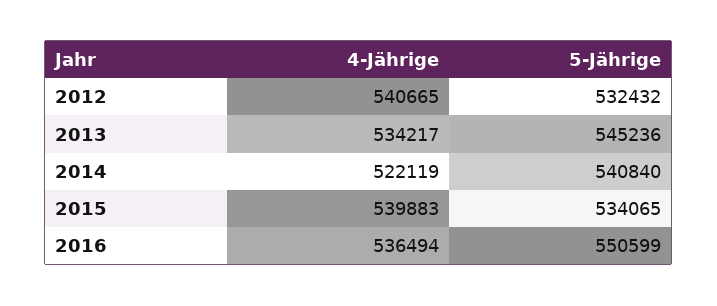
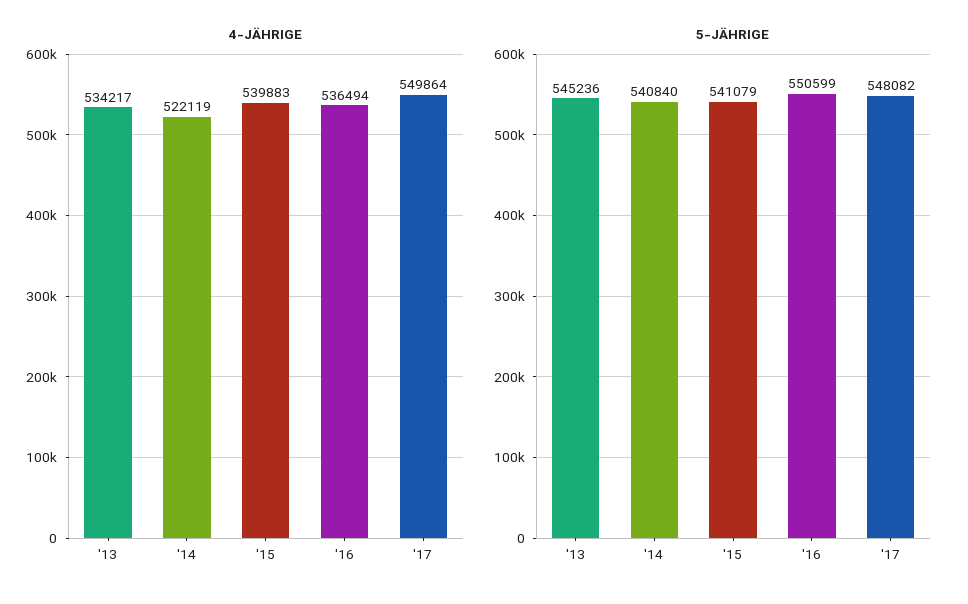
4-Jährige, 2012: 540665 -> none
5-Jährige, 2012: 532432 -> none
5-Jährige, 2015: 534065 -> 541079
4-Jährige, '17: none -> 549864
5-Jährige, '17: none -> 548082

